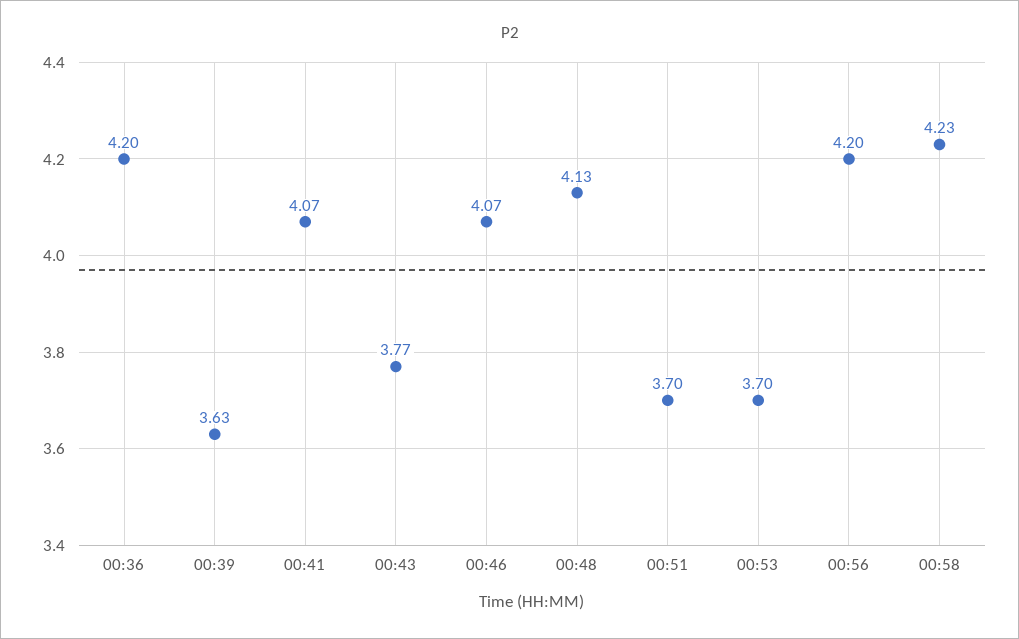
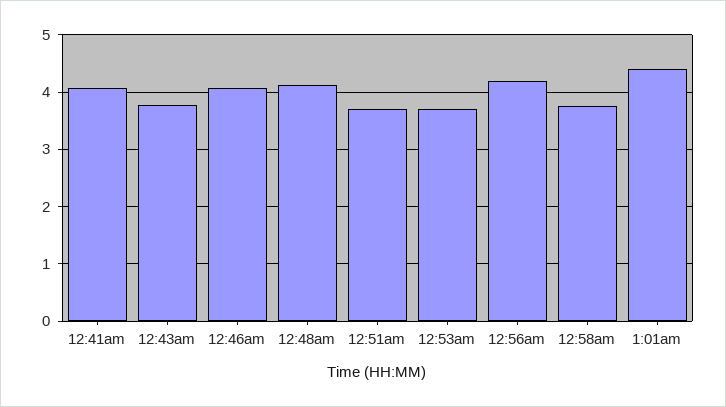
00:36: 4.2 -> none
00:39: 3.63 -> none
00:58: 4.23 -> 3.8
1:01am: none -> 4.4

